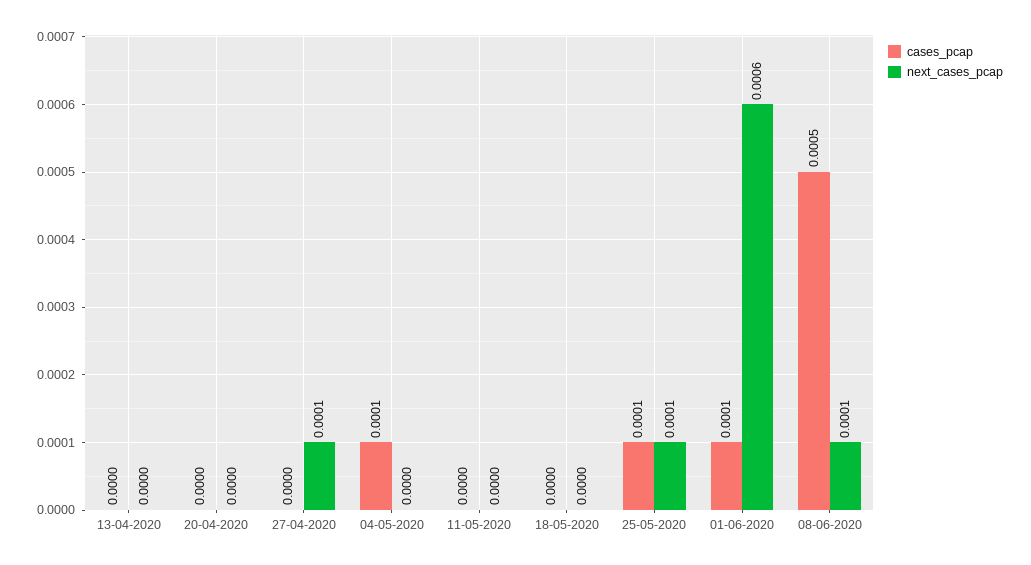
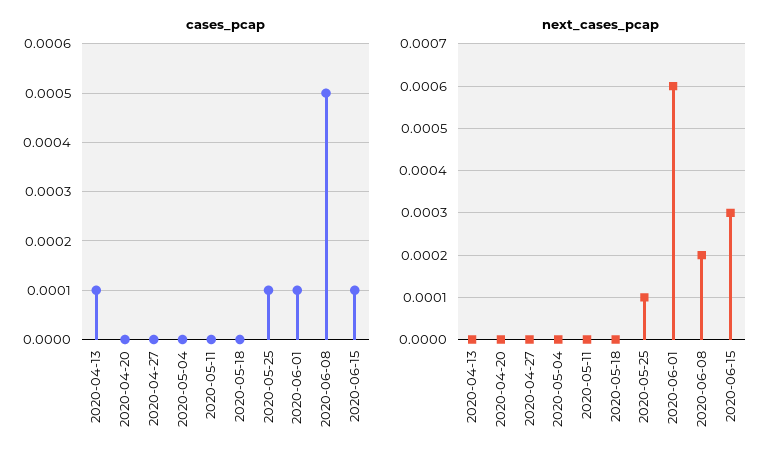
cases_pcap, 13-04-2020: 0 -> 0.0001
next_cases_pcap, 27-04-2020: 0.0001 -> 0
cases_pcap, 04-05-2020: 0.0001 -> 0
next_cases_pcap, 08-06-2020: 0.0001 -> 0.0002
cases_pcap, 2020-06-15: none -> 0.0001
next_cases_pcap, 2020-06-15: none -> 0.0003

